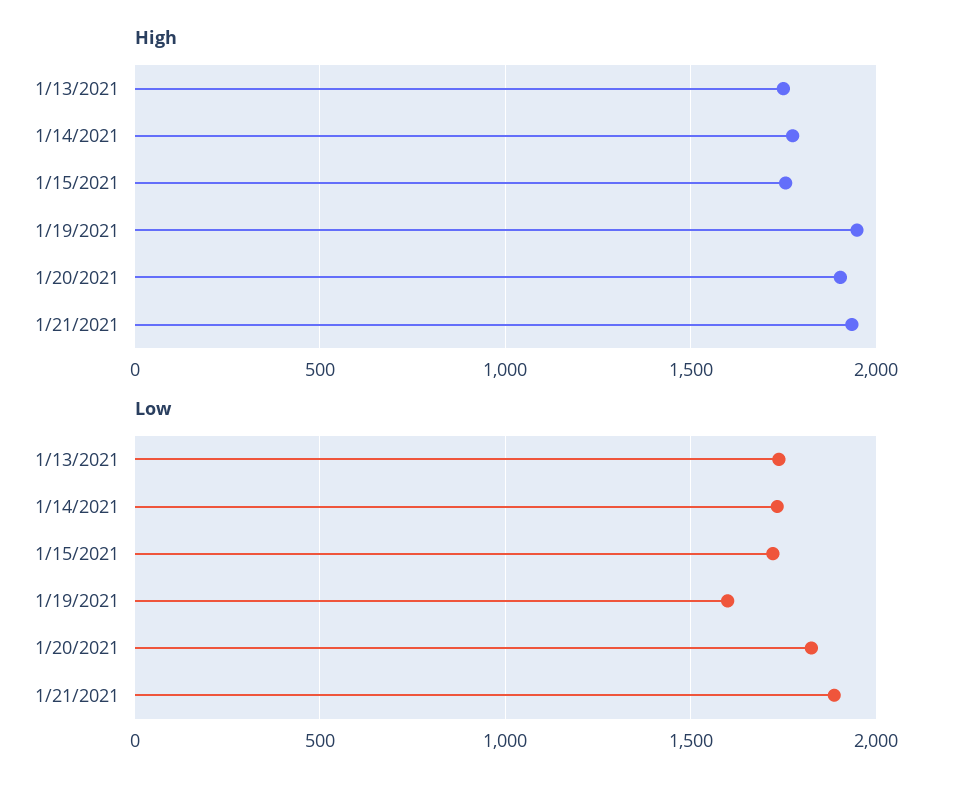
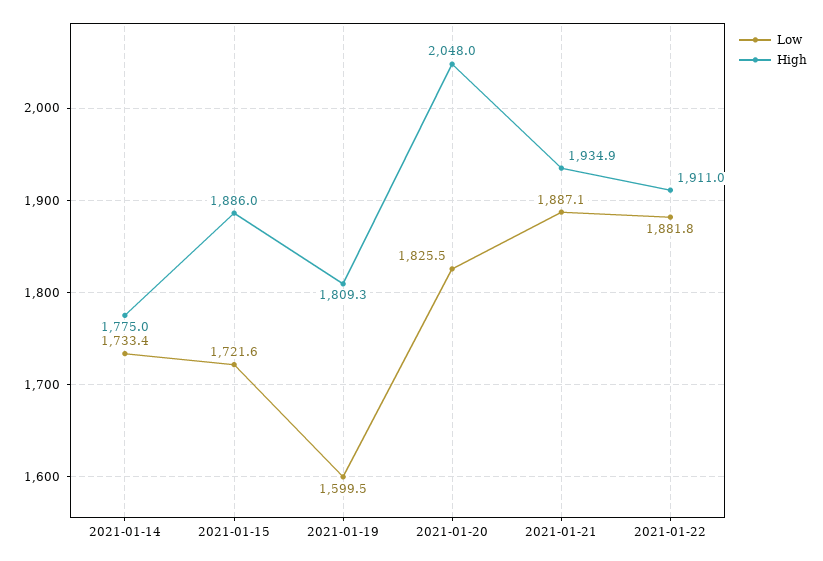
High, 1/13/2021: 1750 -> none
High, 1/15/2021: 1750 -> 1886
High, 1/19/2021: 1950 -> 1809.3
High, 1/20/2021: 1900 -> 2048
Low, 1/13/2021: 1750 -> none
Low, 2021-01-22: none -> 1881.8
High, 2021-01-22: none -> 1911

